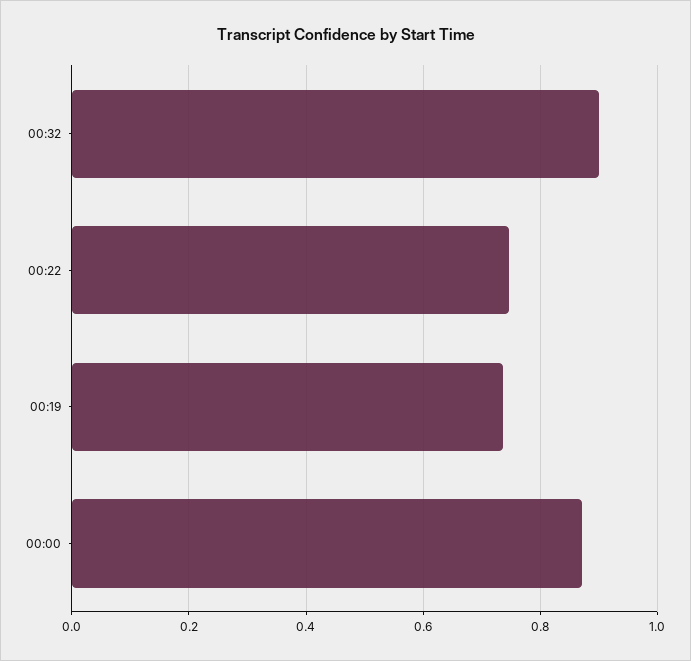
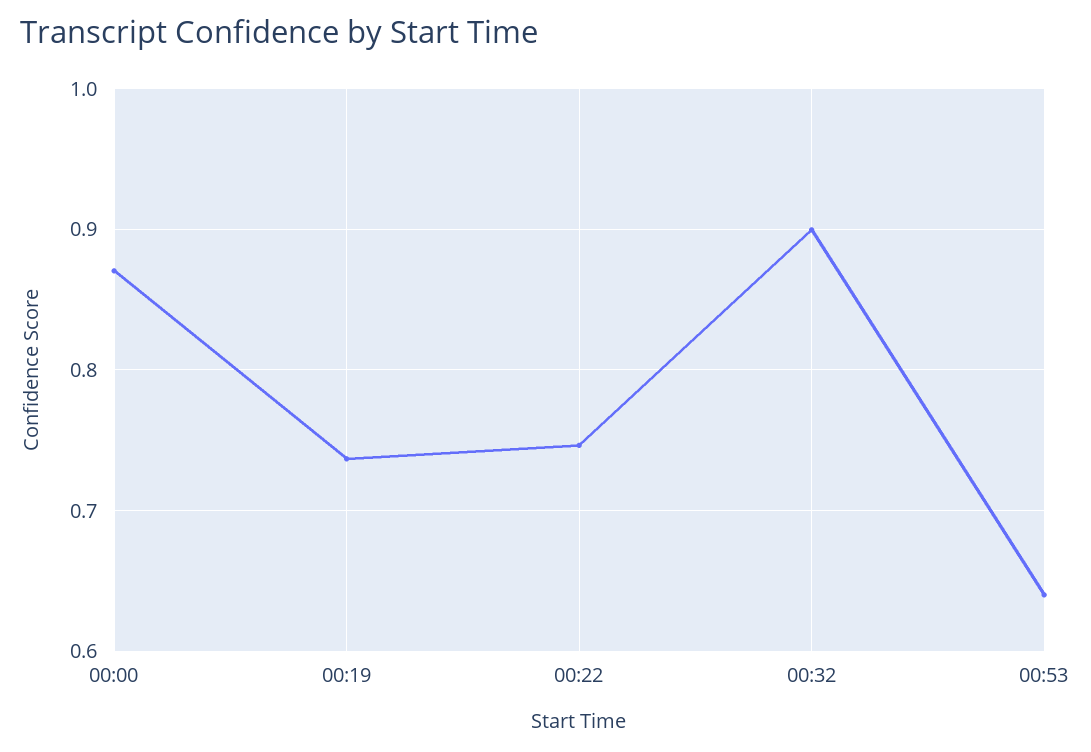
00:53: none -> 0.64

